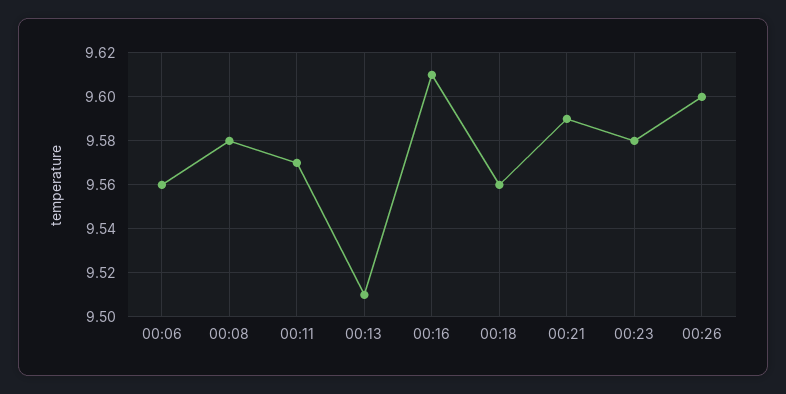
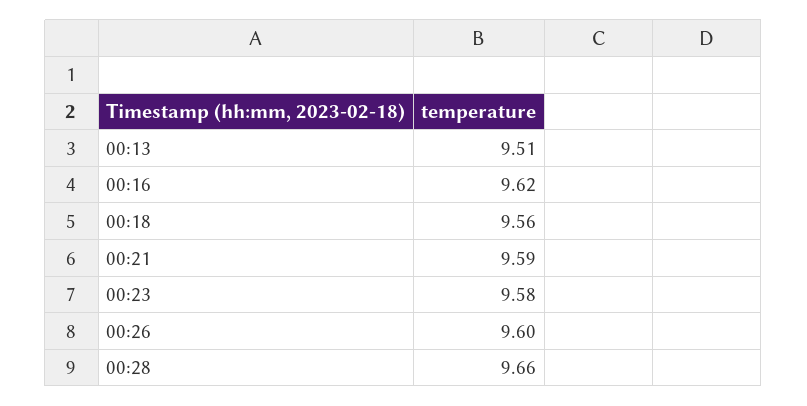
00:06: 9.56 -> none
00:08: 9.58 -> none
00:11: 9.57 -> none
00:16: 9.61 -> 9.62
00:28: none -> 9.66

